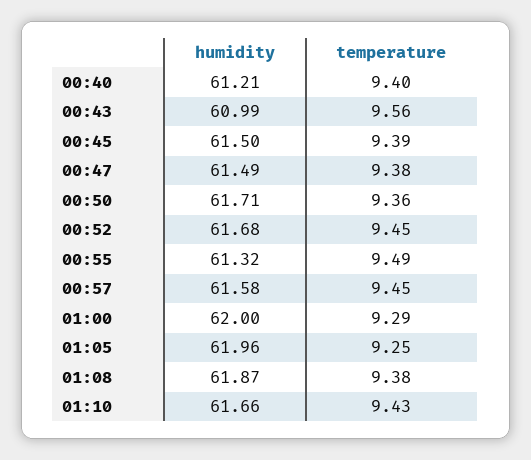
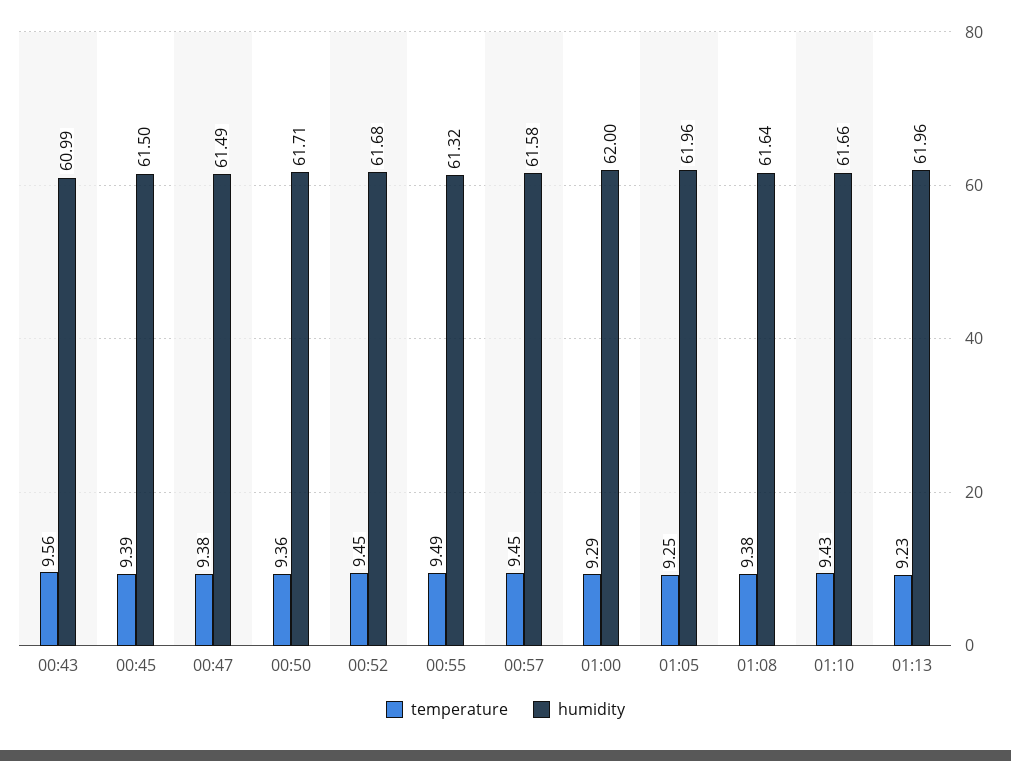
humidity, 00:40: 61.21 -> none
temperature, 00:40: 9.4 -> none
humidity, 01:08: 61.87 -> 61.64
temperature, 01:13: none -> 9.23
humidity, 01:13: none -> 61.96

